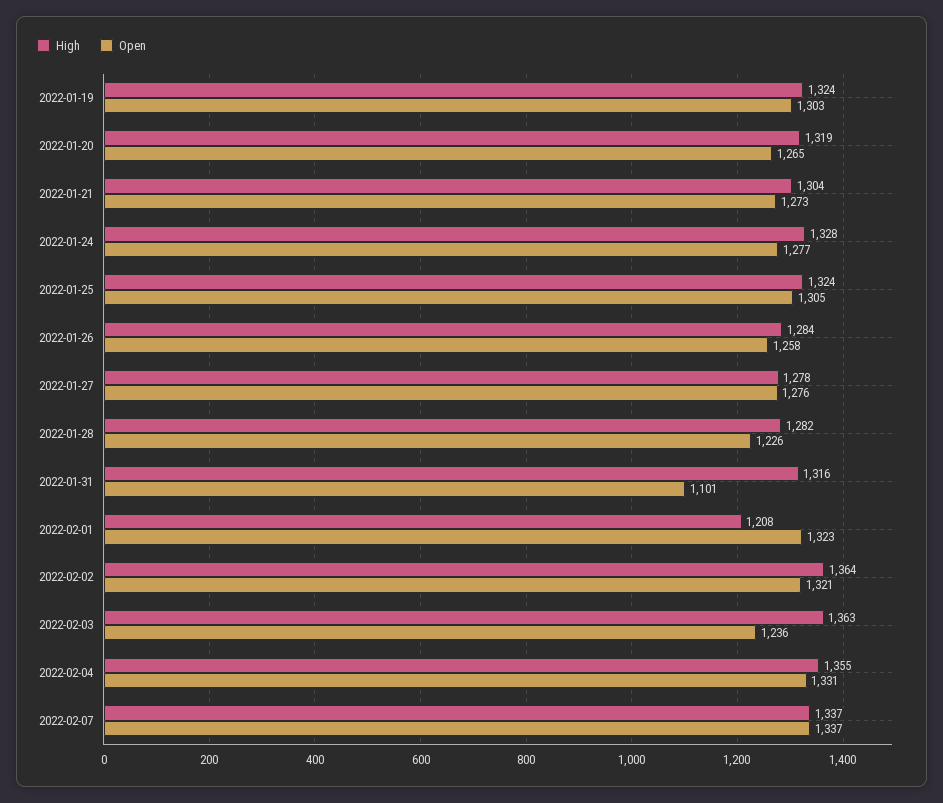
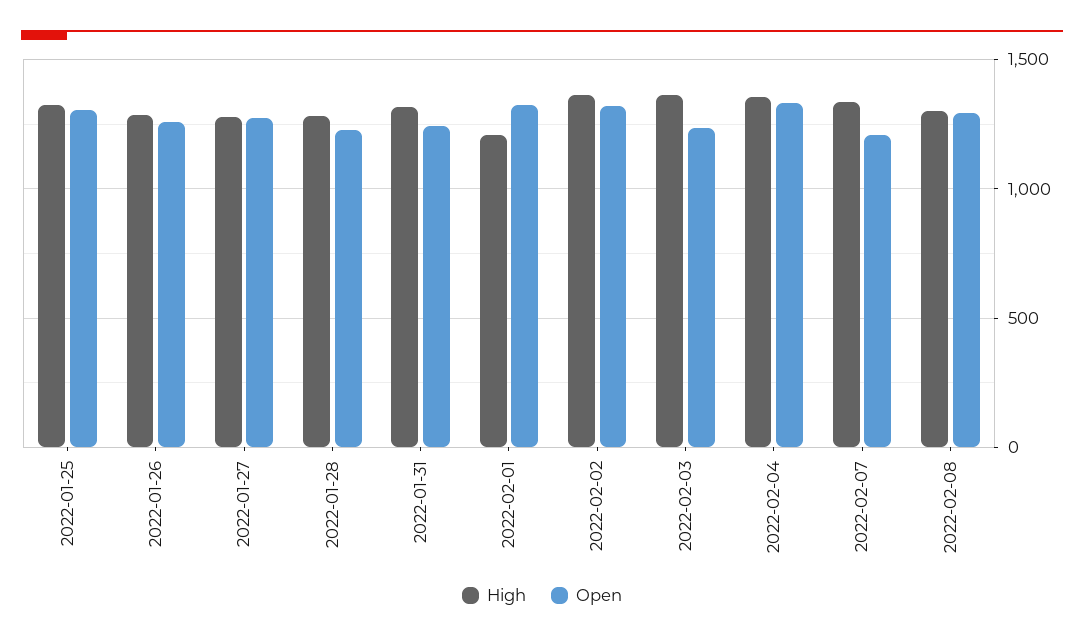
High, 2022-01-19: 1324 -> none
Open, 2022-01-19: 1303 -> none
High, 2022-01-20: 1319 -> none
Open, 2022-01-20: 1265 -> none
High, 2022-01-21: 1304 -> none
Open, 2022-01-21: 1273 -> none
High, 2022-01-24: 1328 -> none
Open, 2022-01-24: 1277 -> none
Open, 2022-01-31: 1101 -> 1250
Open, 2022-02-07: 1337 -> 1200
High, 2022-02-08: none -> 1300
Open, 2022-02-08: none -> 1300

